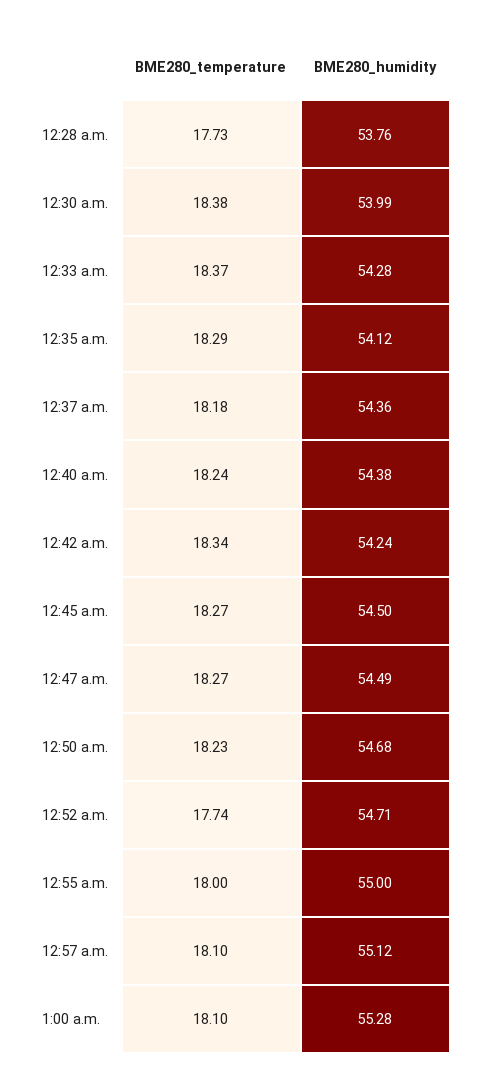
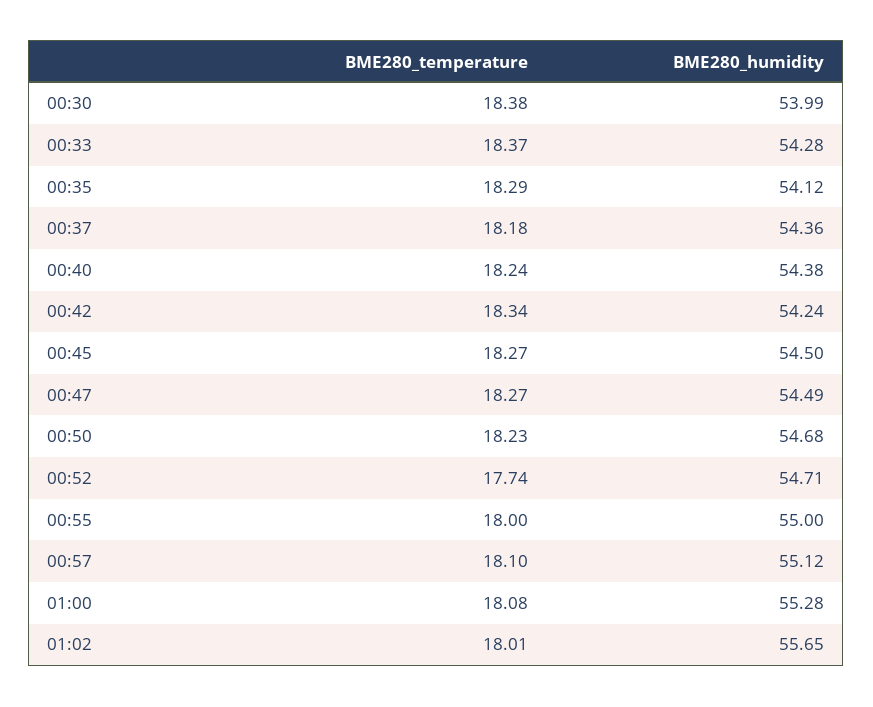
BME280_temperature, 12:28 a.m.: 17.73 -> none
BME280_humidity, 12:28 a.m.: 53.76 -> none
BME280_temperature, 1:00 a.m.: 18.1 -> 18.08
BME280_temperature, 01:02: none -> 18.01
BME280_humidity, 01:02: none -> 55.65

